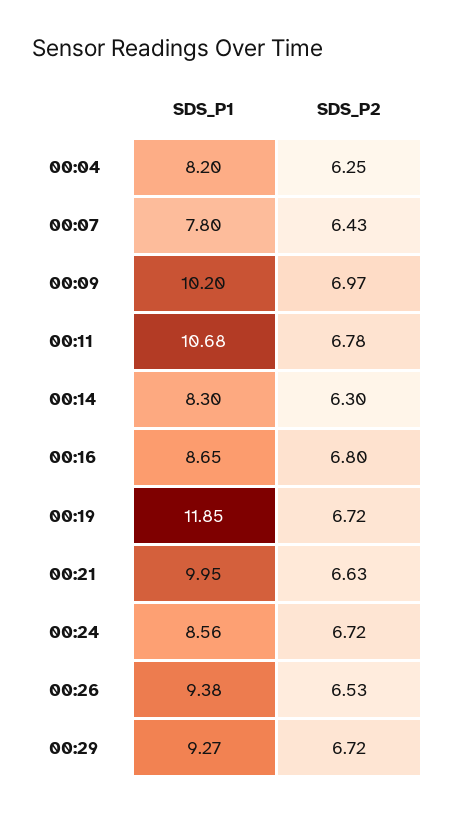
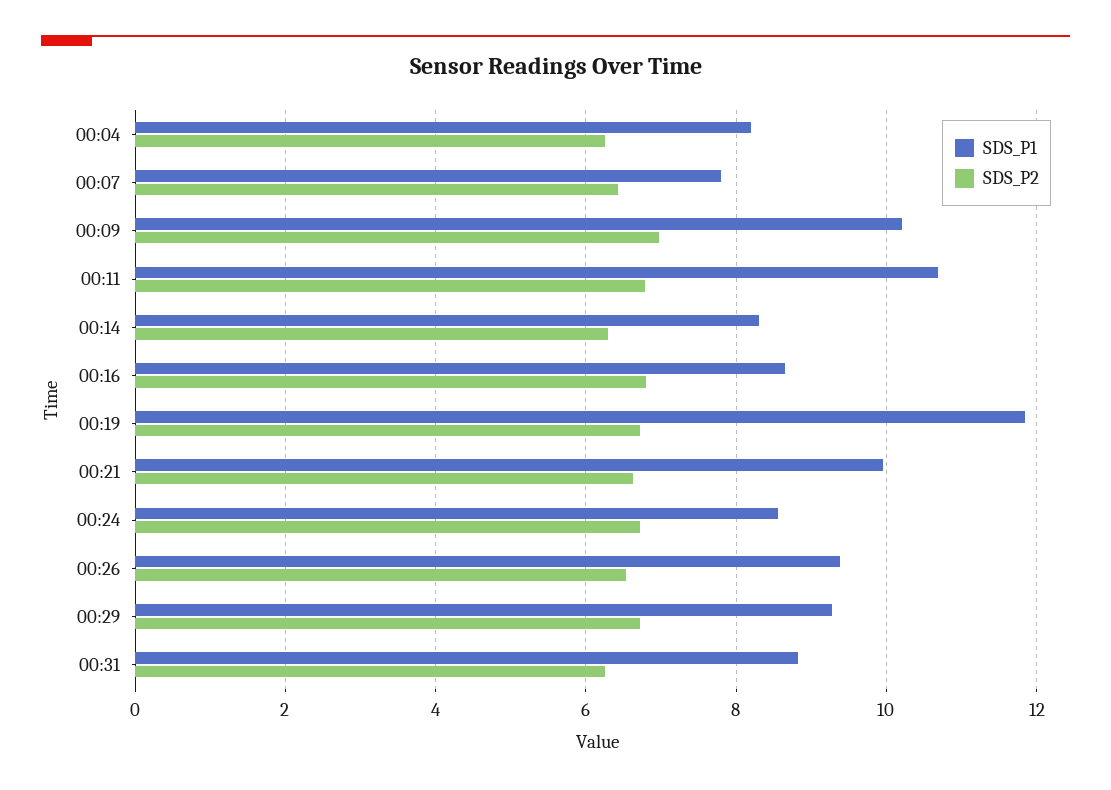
SDS_P1, 00:31: none -> 8.8
SDS_P2, 00:31: none -> 6.2

